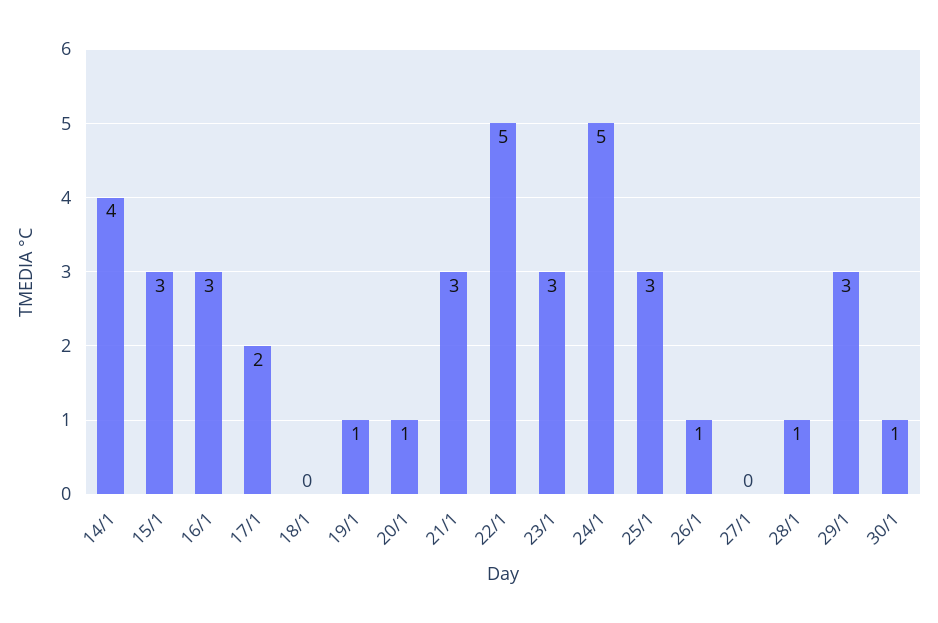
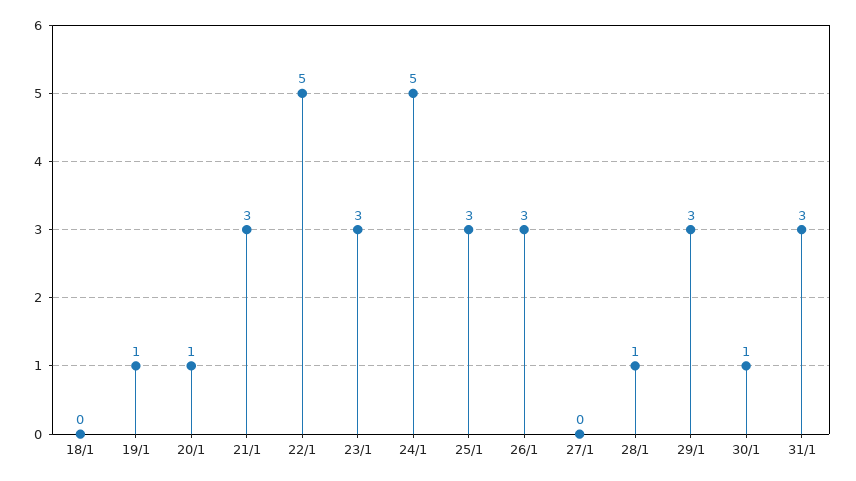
14/1: 4 -> none
15/1: 3 -> none
16/1: 3 -> none
17/1: 2 -> none
26/1: 1 -> 3
31/1: none -> 3

